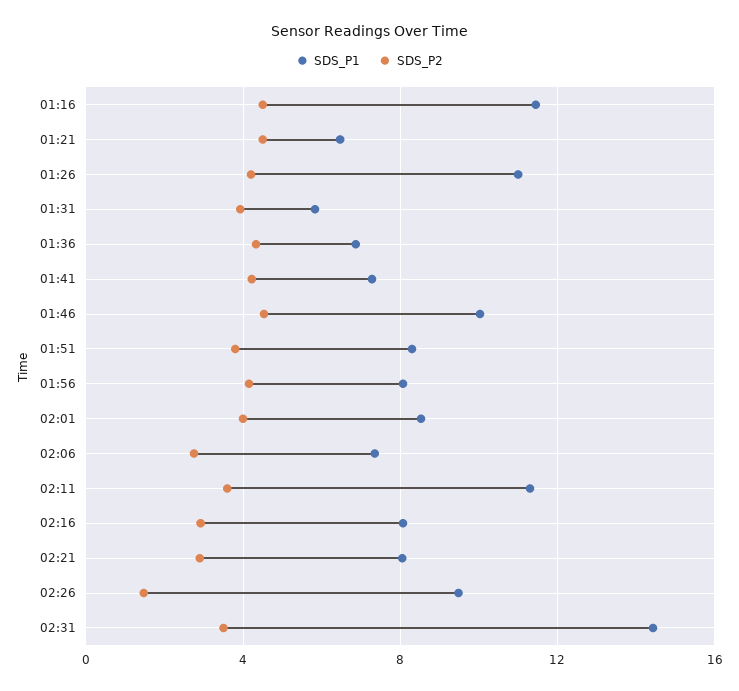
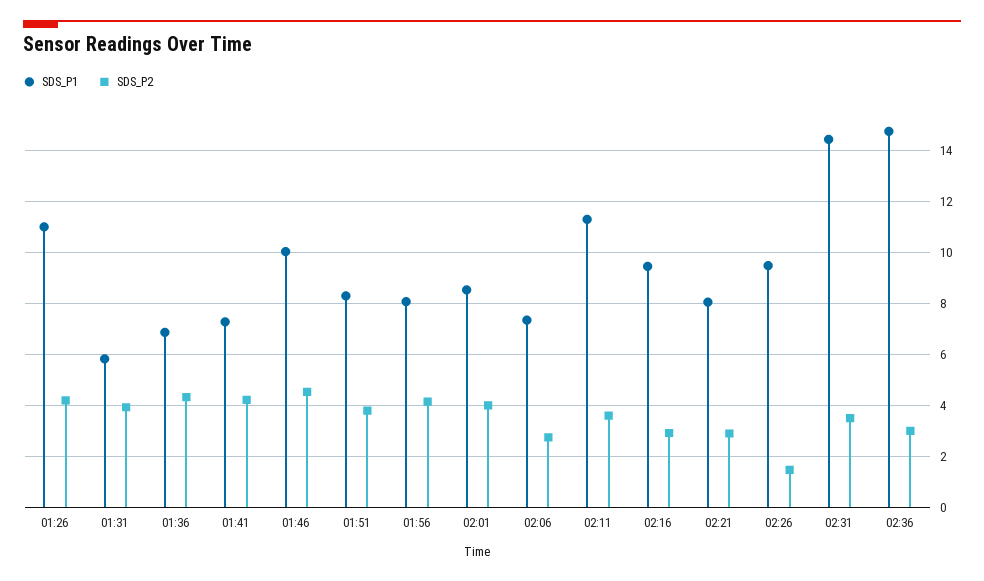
SDS_P1, 01:16: 11.5 -> none
SDS_P2, 01:16: 4.5 -> none
SDS_P1, 01:21: 6.5 -> none
SDS_P2, 01:21: 4.5 -> none
SDS_P1, 02:16: 8 -> 9.5
SDS_P1, 02:36: none -> 14.75
SDS_P2, 02:36: none -> 3

